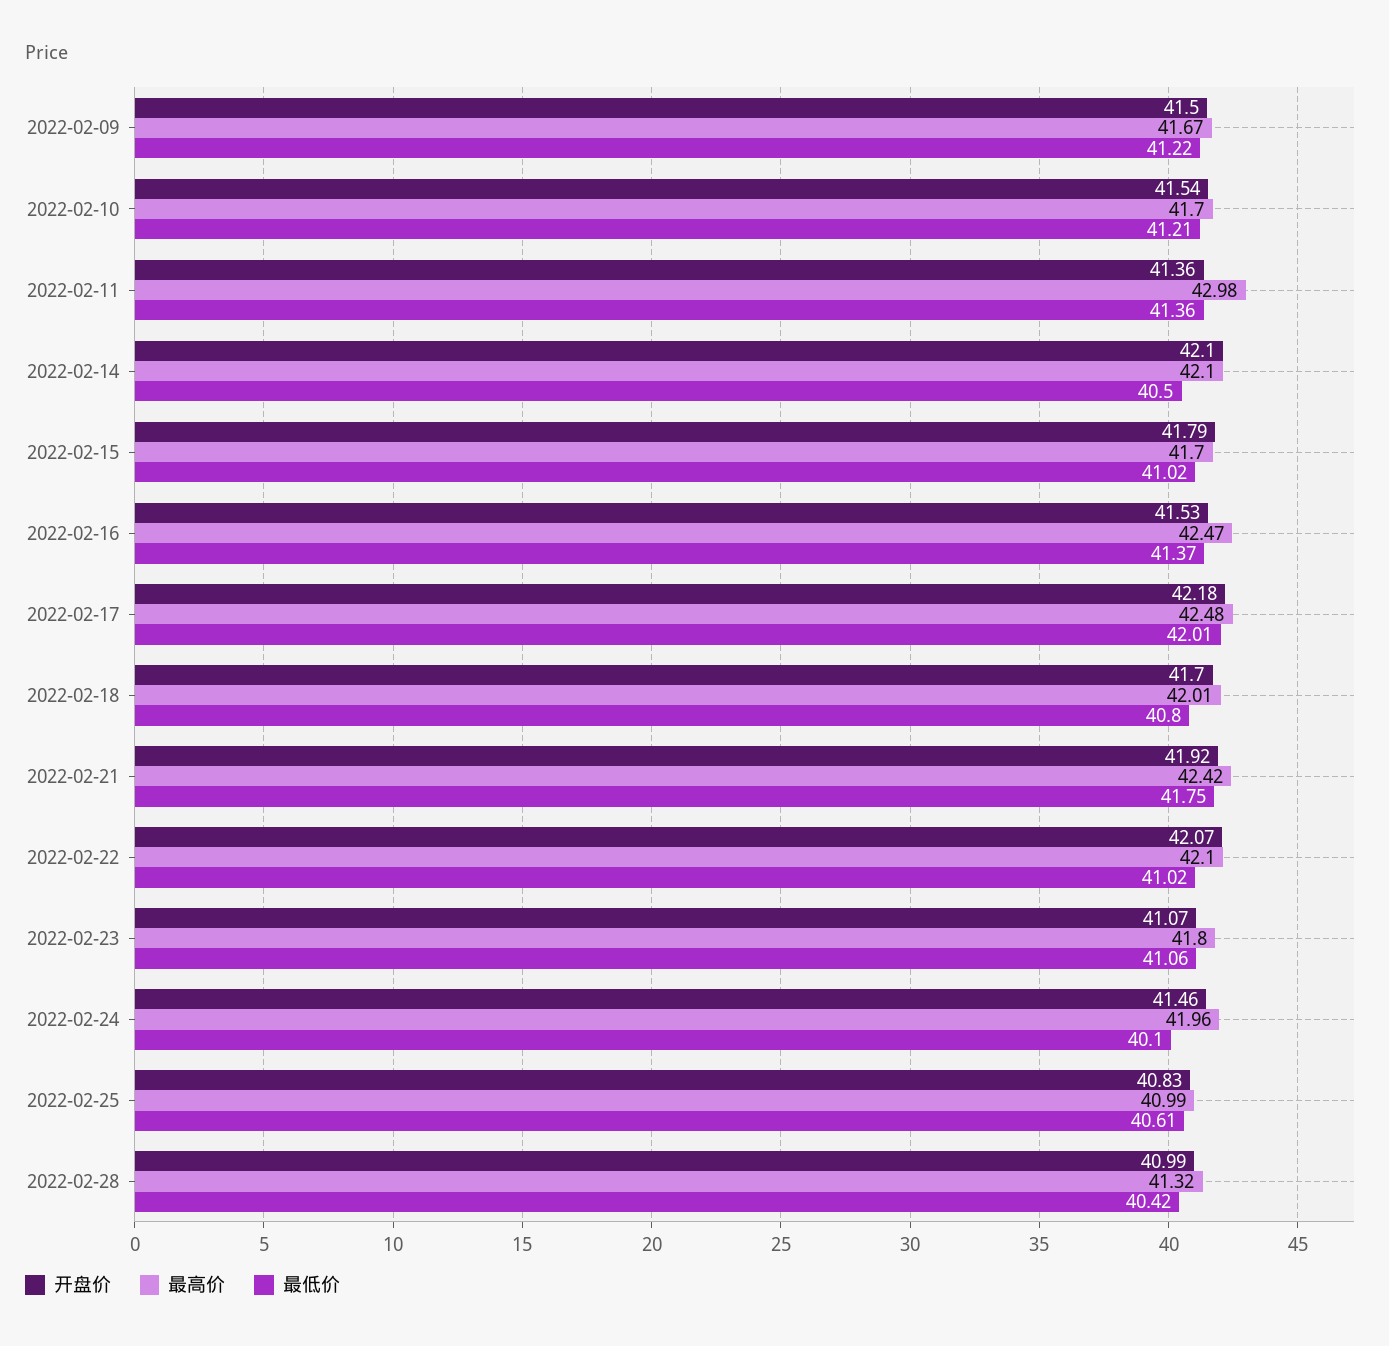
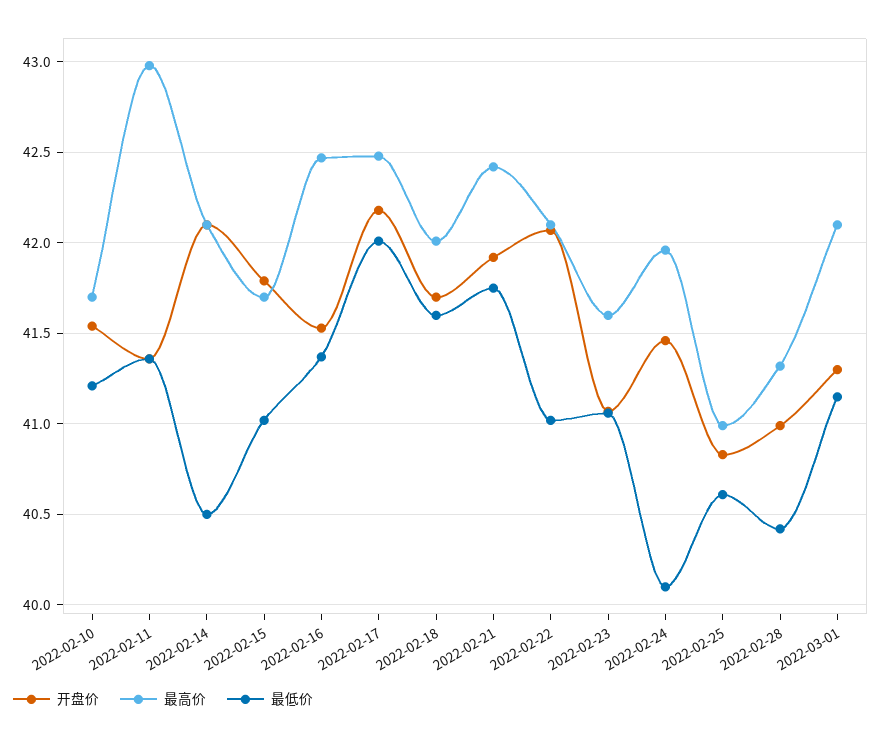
开盘价, 2022-02-09: 41.5 -> none
最高价, 2022-02-09: 41.67 -> none
最低价, 2022-02-09: 41.22 -> none
最低价, 2022-02-18: 40.8 -> 41.6
最高价, 2022-02-23: 41.8 -> 41.6
开盘价, 2022-03-01: none -> 41.3
最高价, 2022-03-01: none -> 42.1
最低价, 2022-03-01: none -> 41.15

